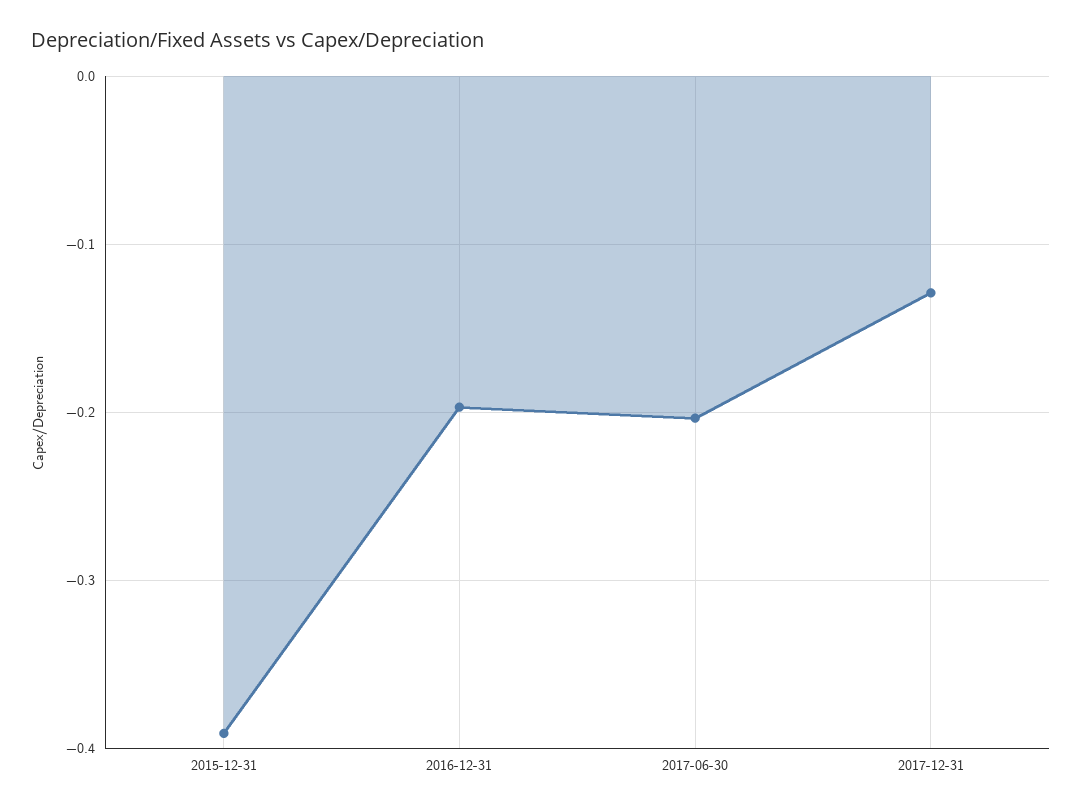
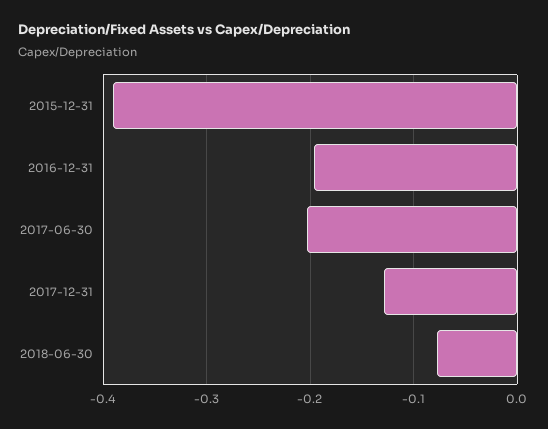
2018-06-30: none -> -0.08

